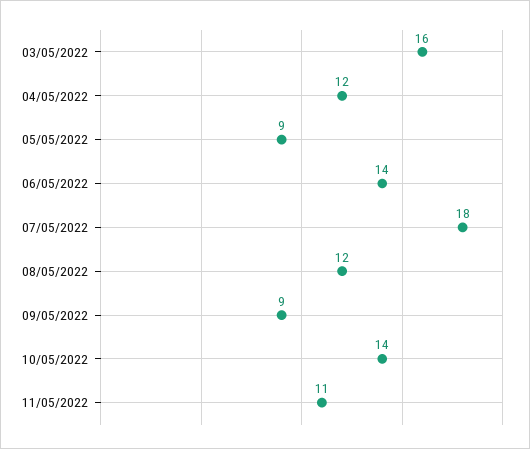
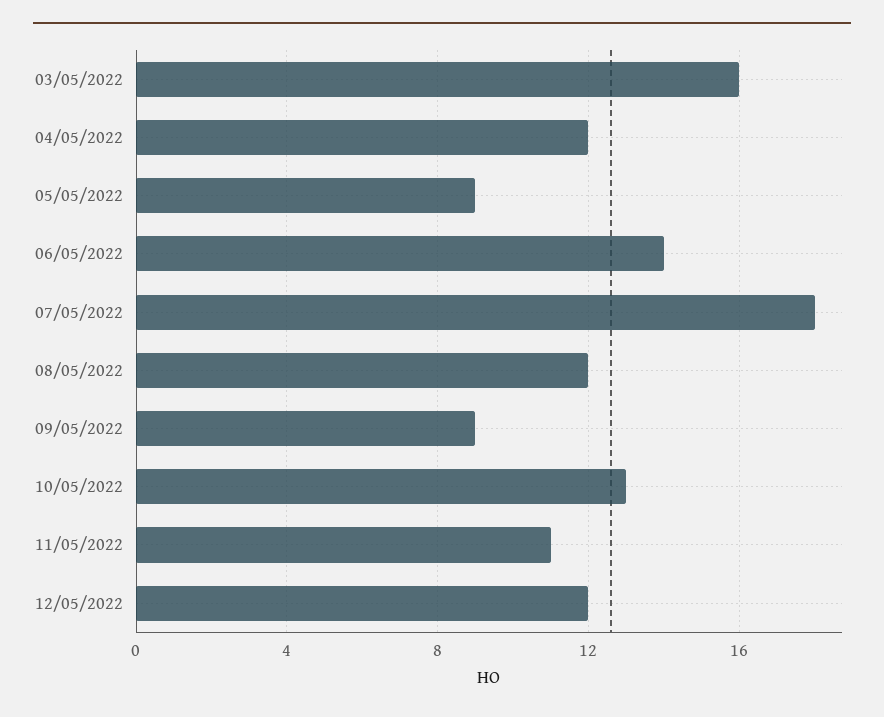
10/05/2022: 14 -> 13
12/05/2022: none -> 12

